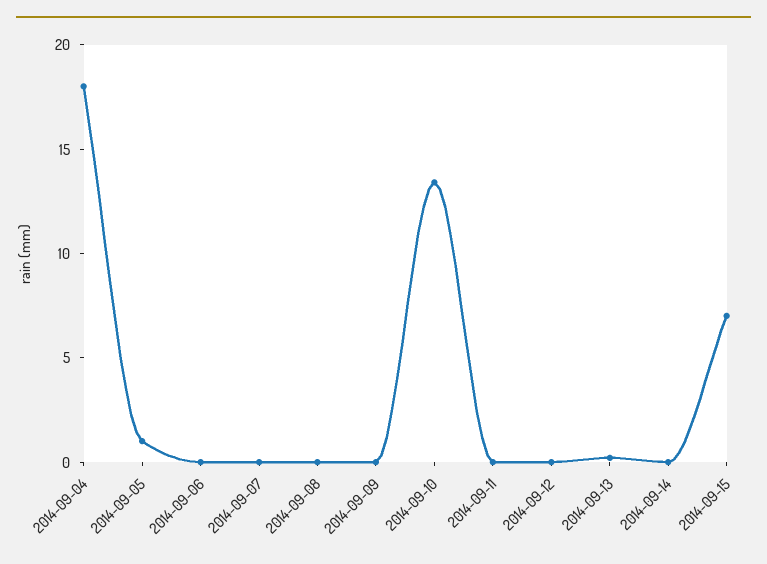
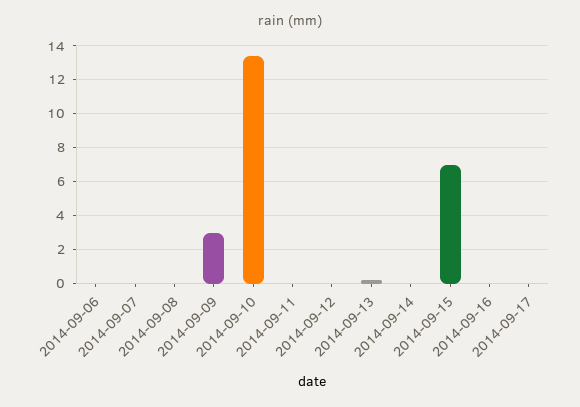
2014-09-04: 18 -> none
2014-09-05: 1 -> none
2014-09-09: 0 -> 3
2014-09-16: none -> 0
2014-09-17: none -> 0

